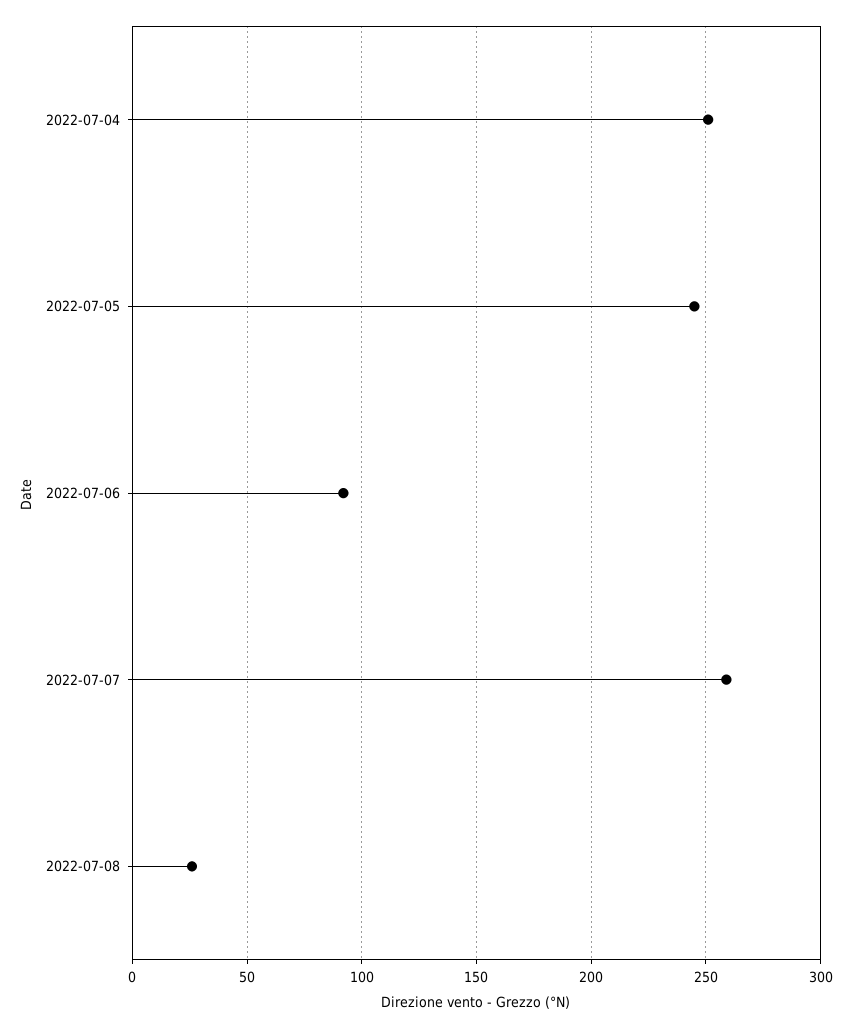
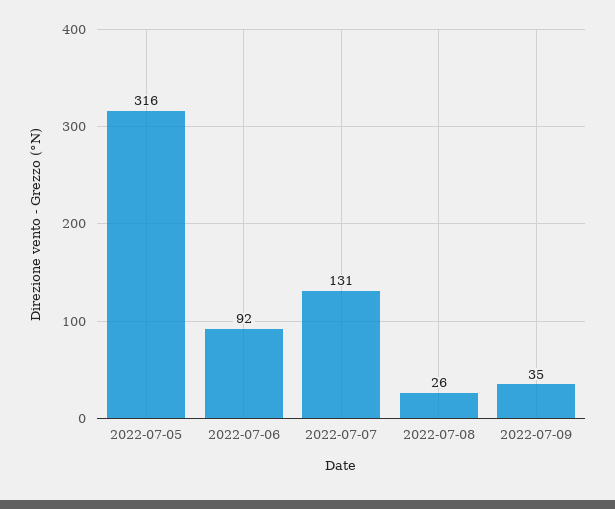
2022-07-04: 250 -> none
2022-07-05: 245 -> 316
2022-07-07: 260 -> 131
2022-07-09: none -> 35

